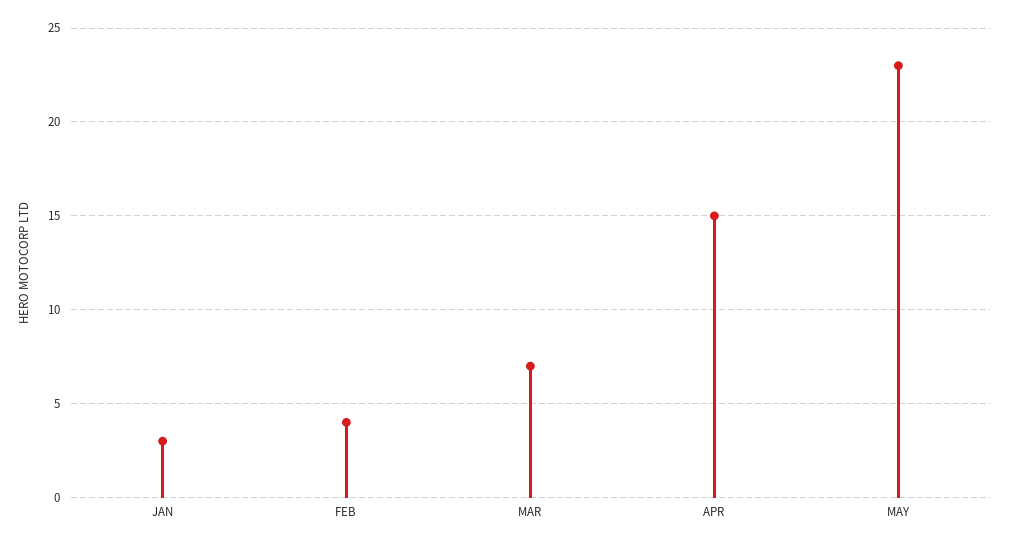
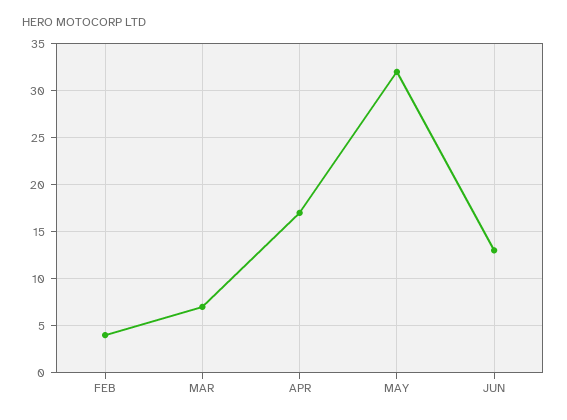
JAN: 3 -> none
APR: 15 -> 17
MAY: 23 -> 32
JUN: none -> 13

